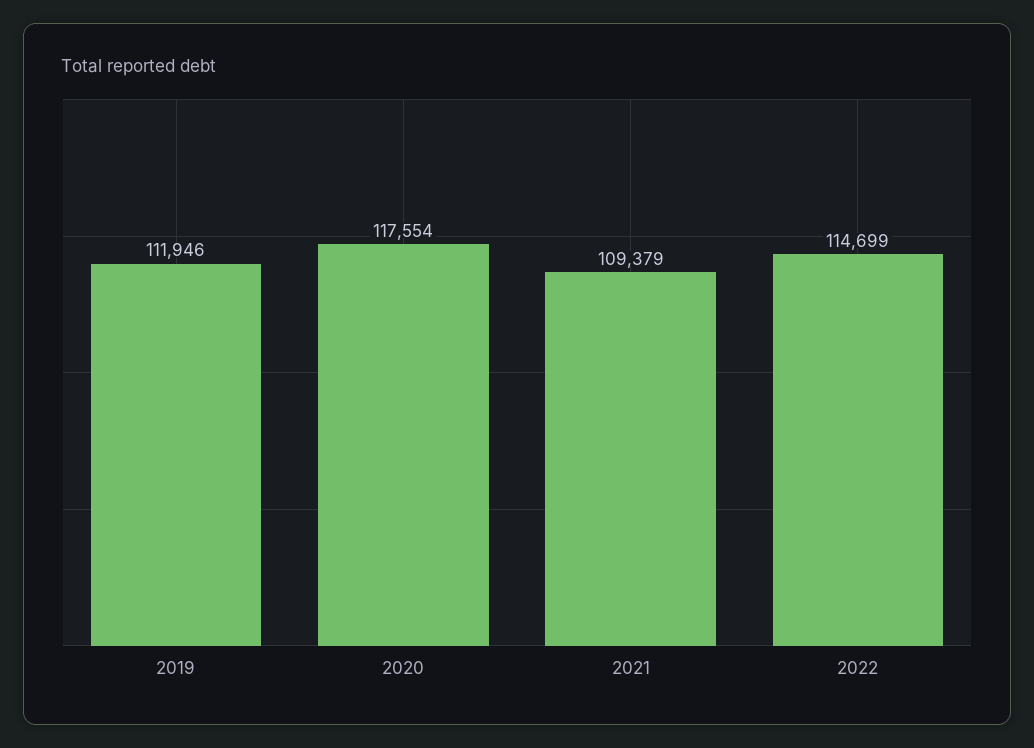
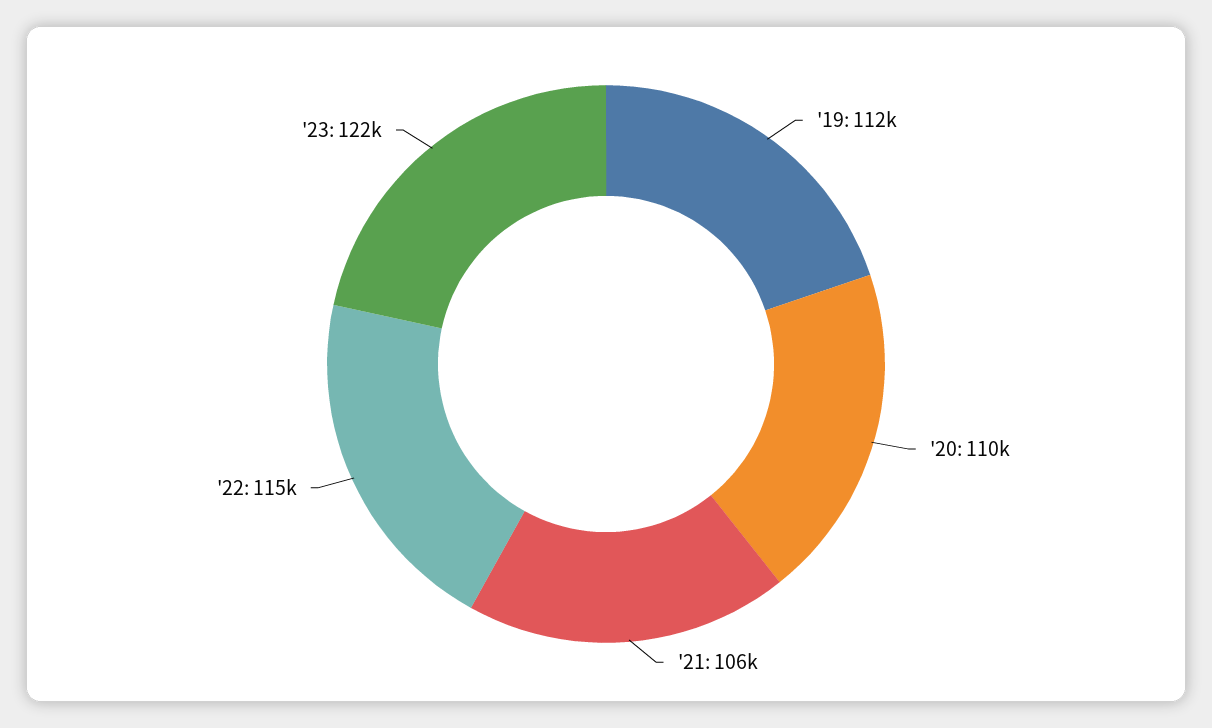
2020: 117554 -> 110000
2021: 109379 -> 106000
'23: none -> 122000

